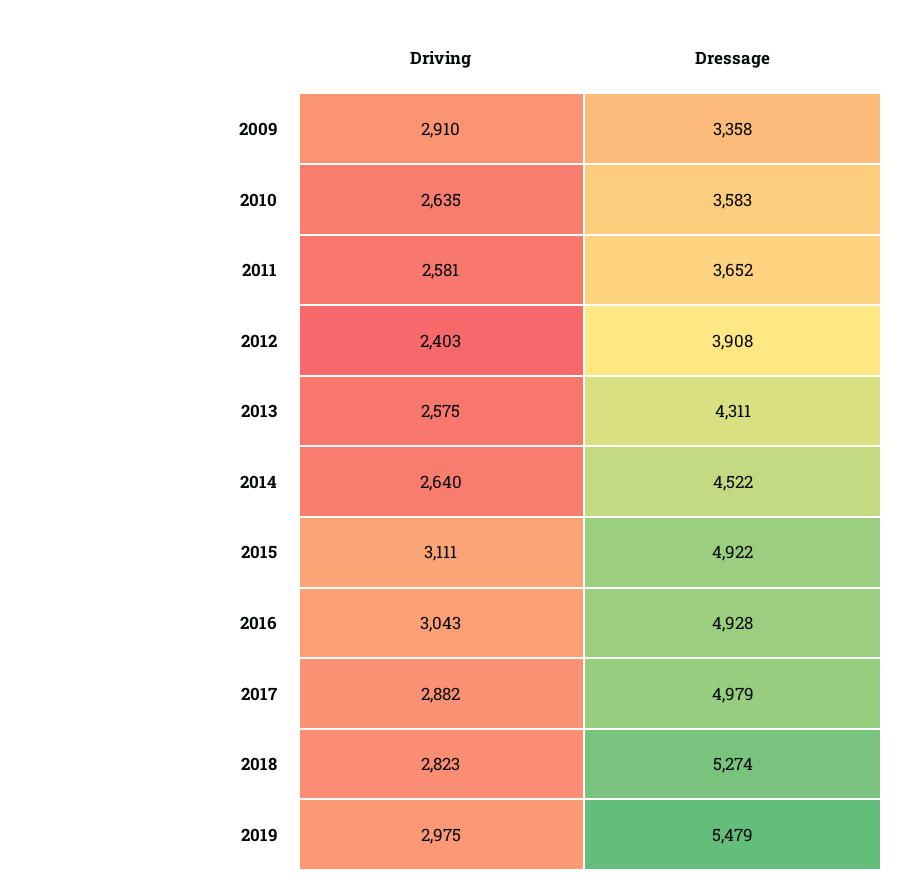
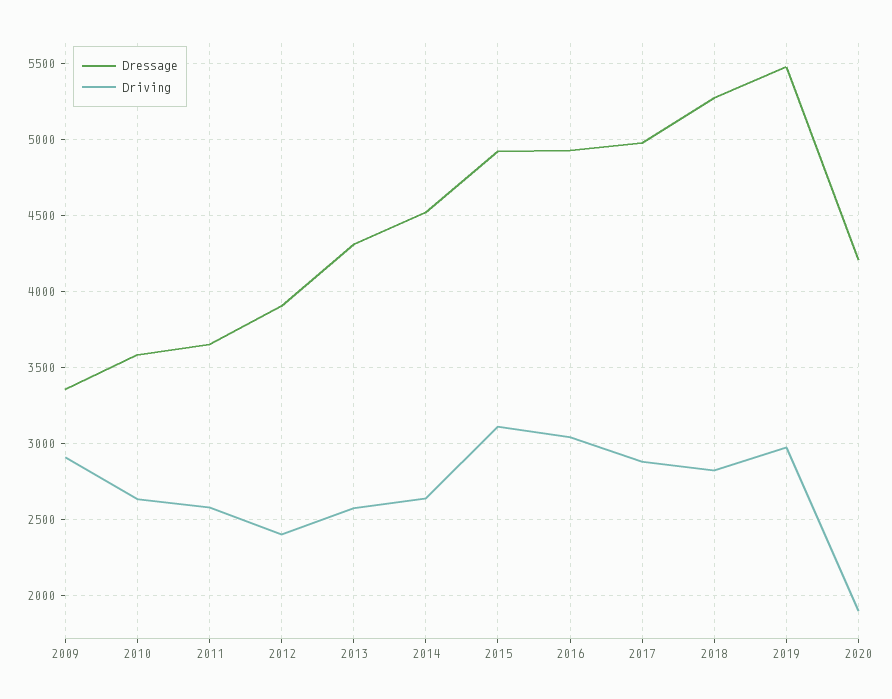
Dressage, 2020: none -> 4200
Driving, 2020: none -> 1900

